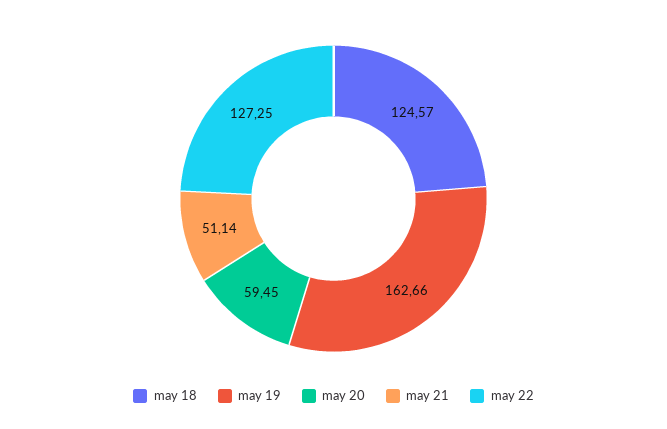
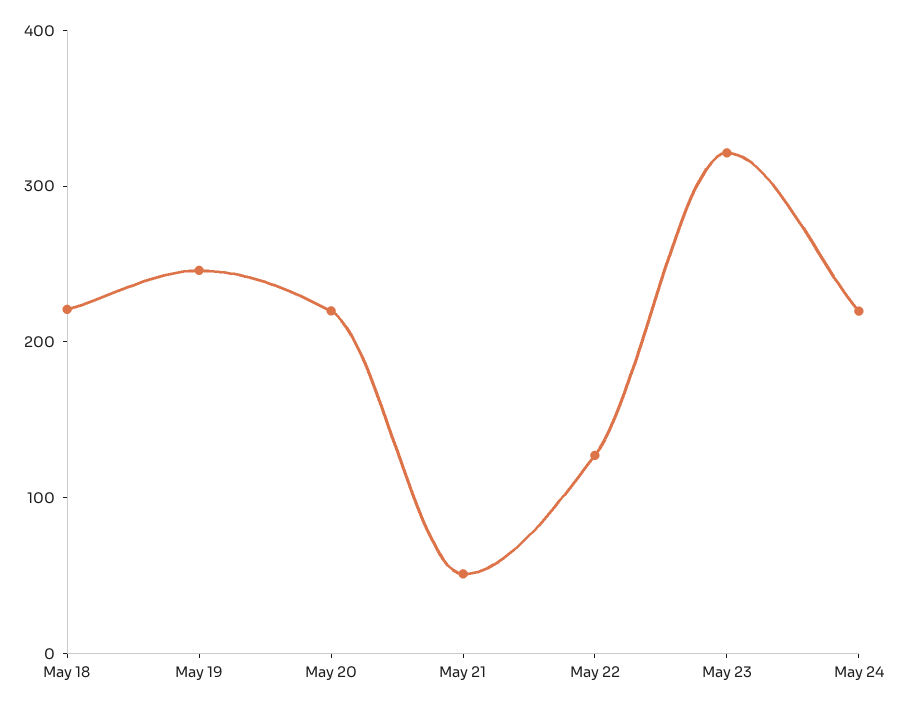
may 18: 124.57 -> 220
may 19: 162.66 -> 240
may 20: 59.45 -> 220
May 23: none -> 320
May 24: none -> 220

